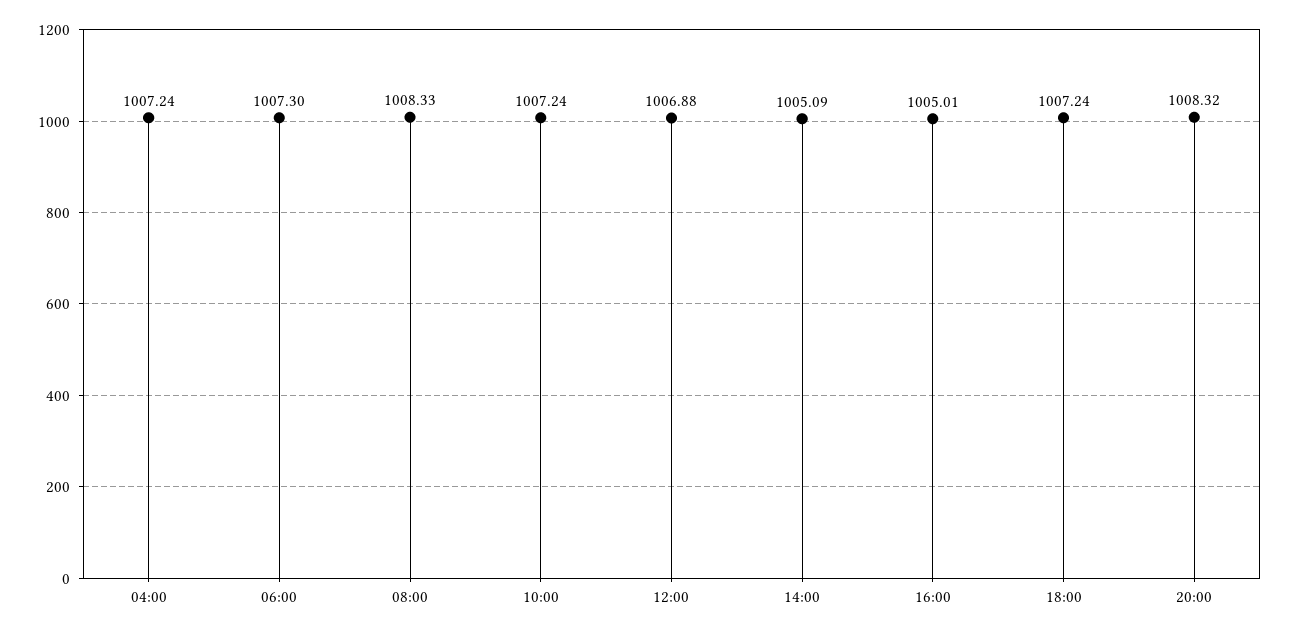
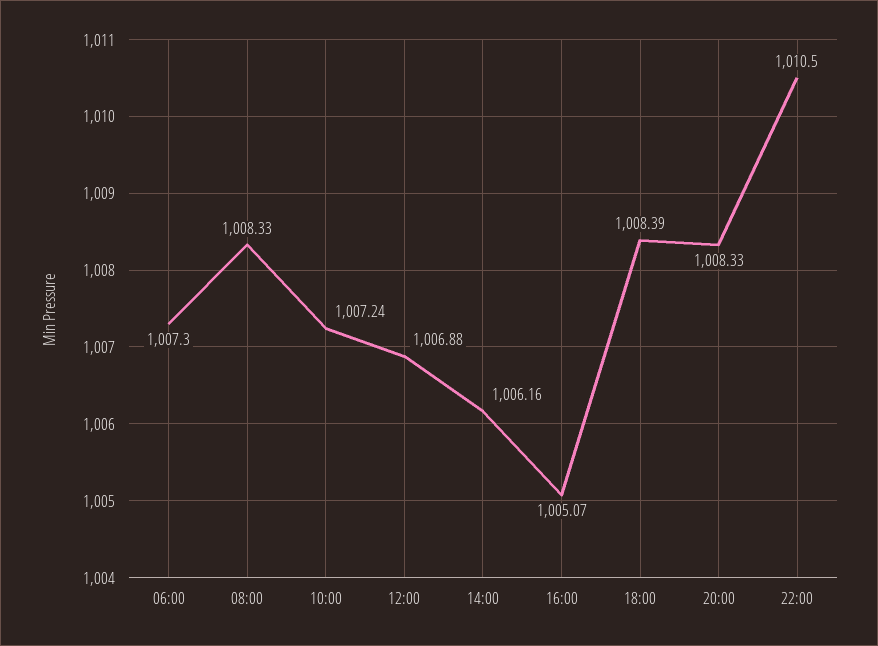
04:00: 1007.24 -> none
14:00: 1005.09 -> 1006.16
16:00: 1005.01 -> 1005.07
18:00: 1007.24 -> 1008.39
20:00: 1008.32 -> 1008.33
22:00: none -> 1010.5

